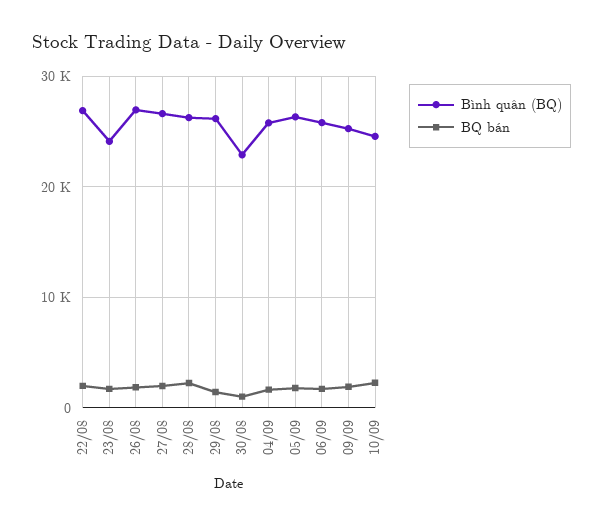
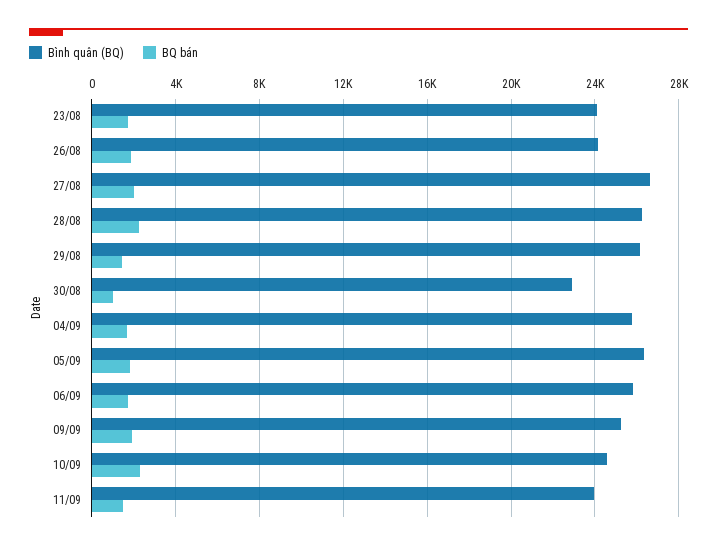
Bình quân (BQ), 22/08: 27000 -> none
BQ bán, 22/08: 2000 -> none
Bình quân (BQ), 26/08: 27000 -> 24000
Bình quân (BQ), 11/09: none -> 24000
BQ bán, 11/09: none -> 1500

